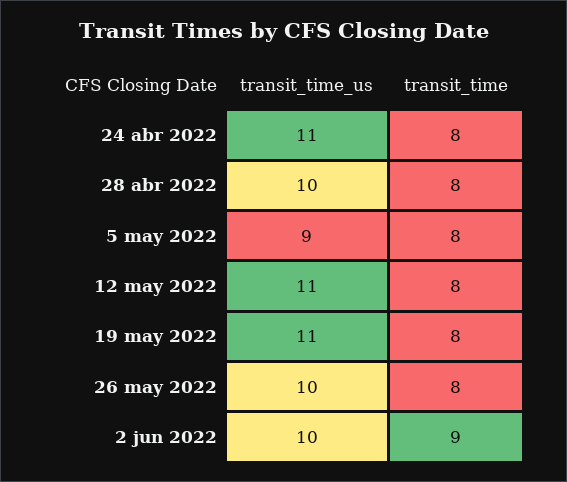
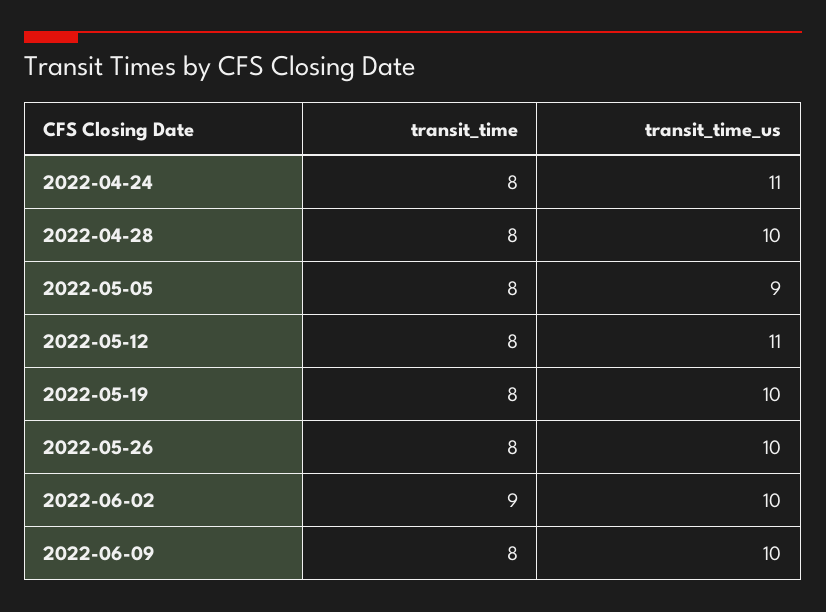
transit_time_us, 19 may 2022: 11 -> 10
transit_time, 2022-06-09: none -> 8
transit_time_us, 2022-06-09: none -> 10

